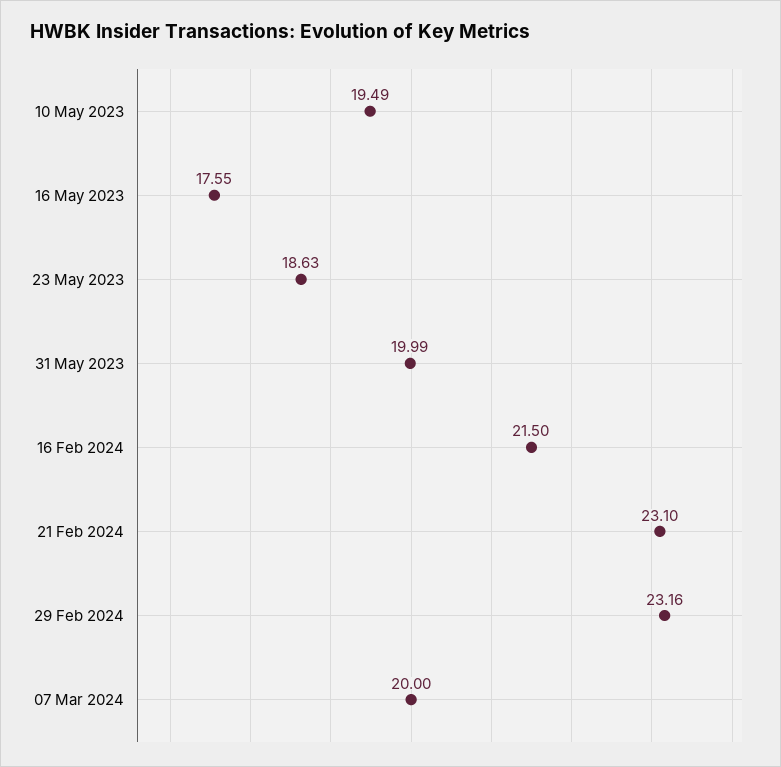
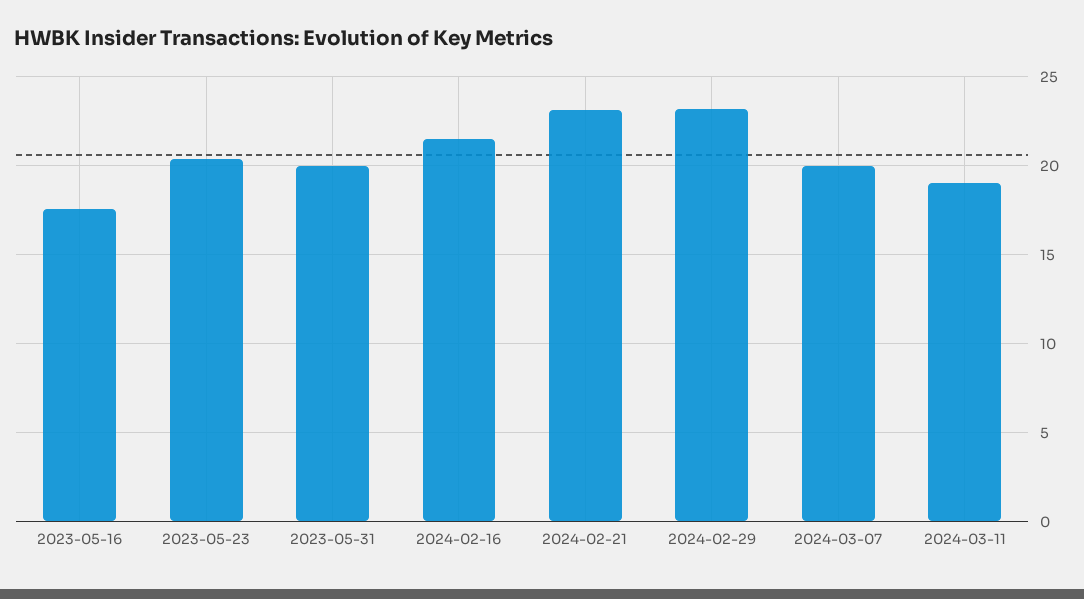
10 May 2023: 19.49 -> none
23 May 2023: 18.63 -> 20.5
2024-03-11: none -> 19

